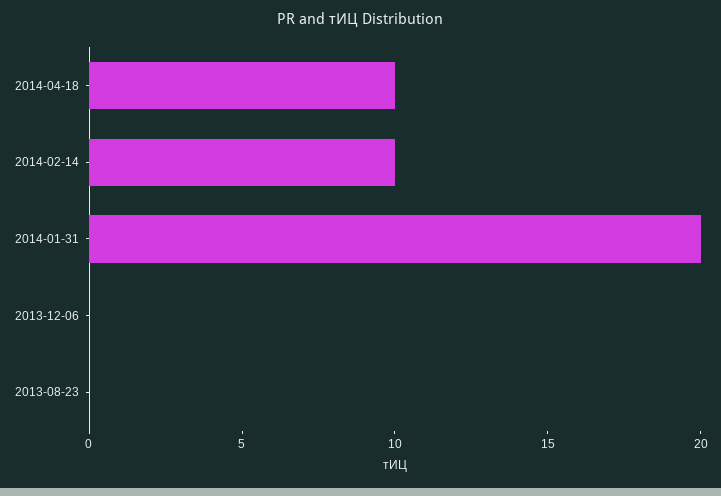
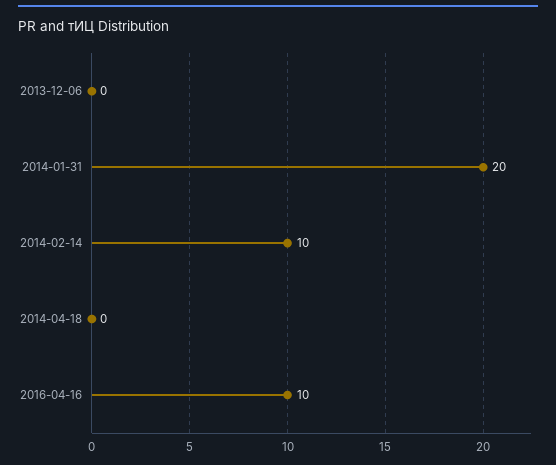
2014-04-18: 10 -> 0
2013-08-23: 0 -> none
2016-04-16: none -> 10

